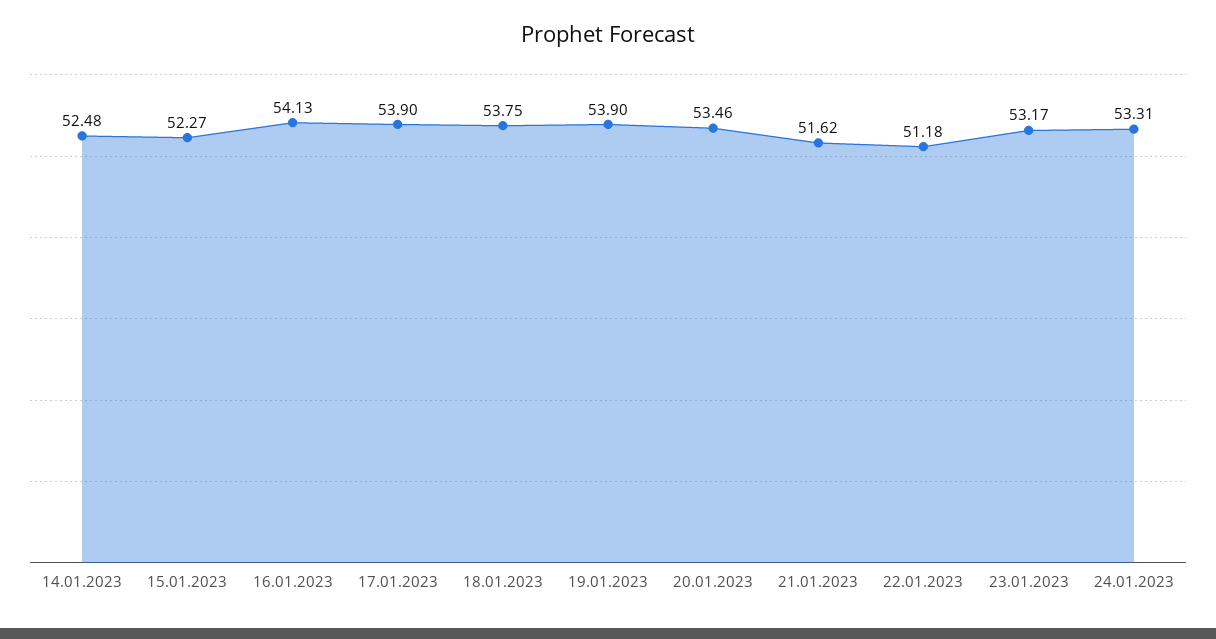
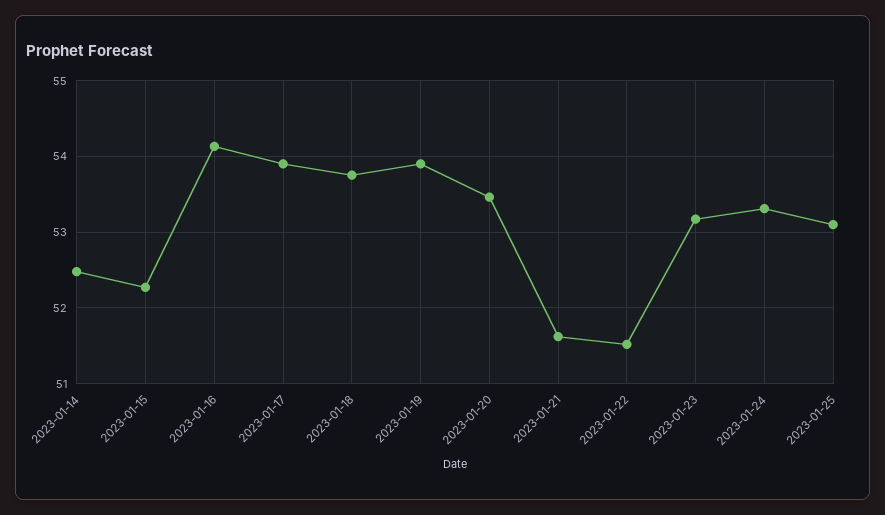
22.01.2023: 51.18 -> 51.5
2023-01-25: none -> 53.1

